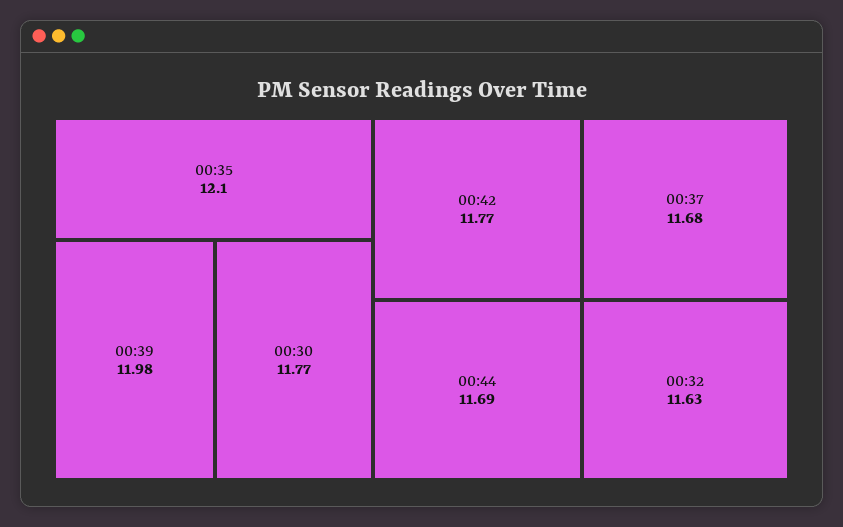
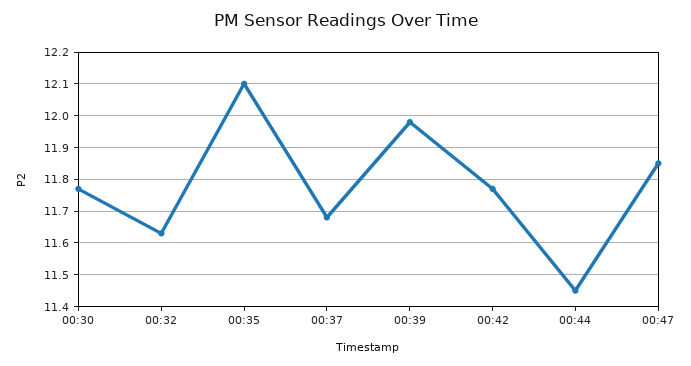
00:44: 11.69 -> 11.45
00:47: none -> 11.85

